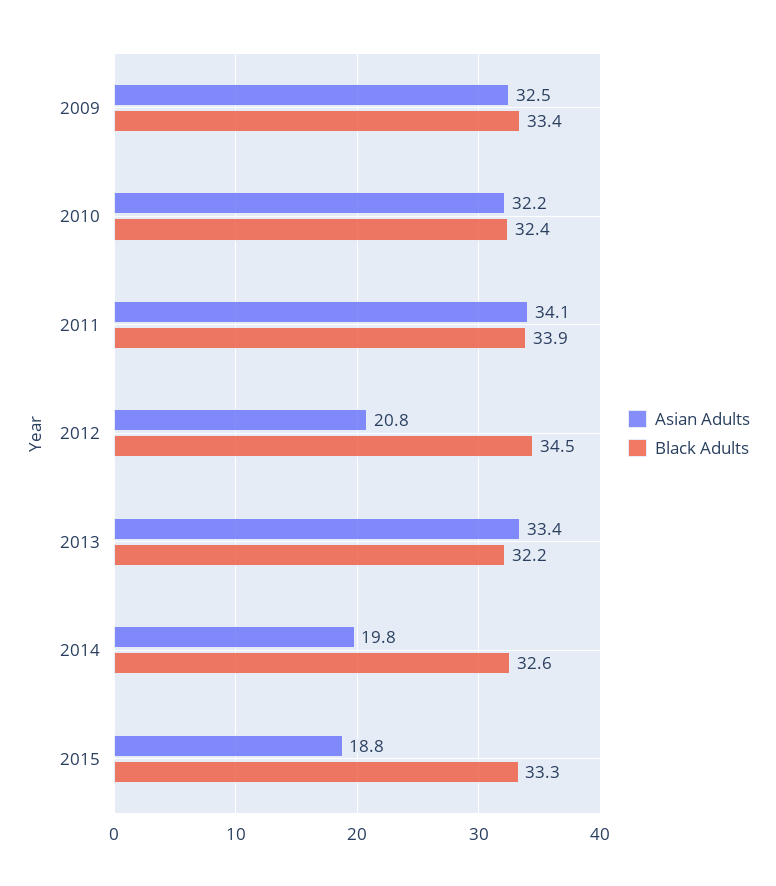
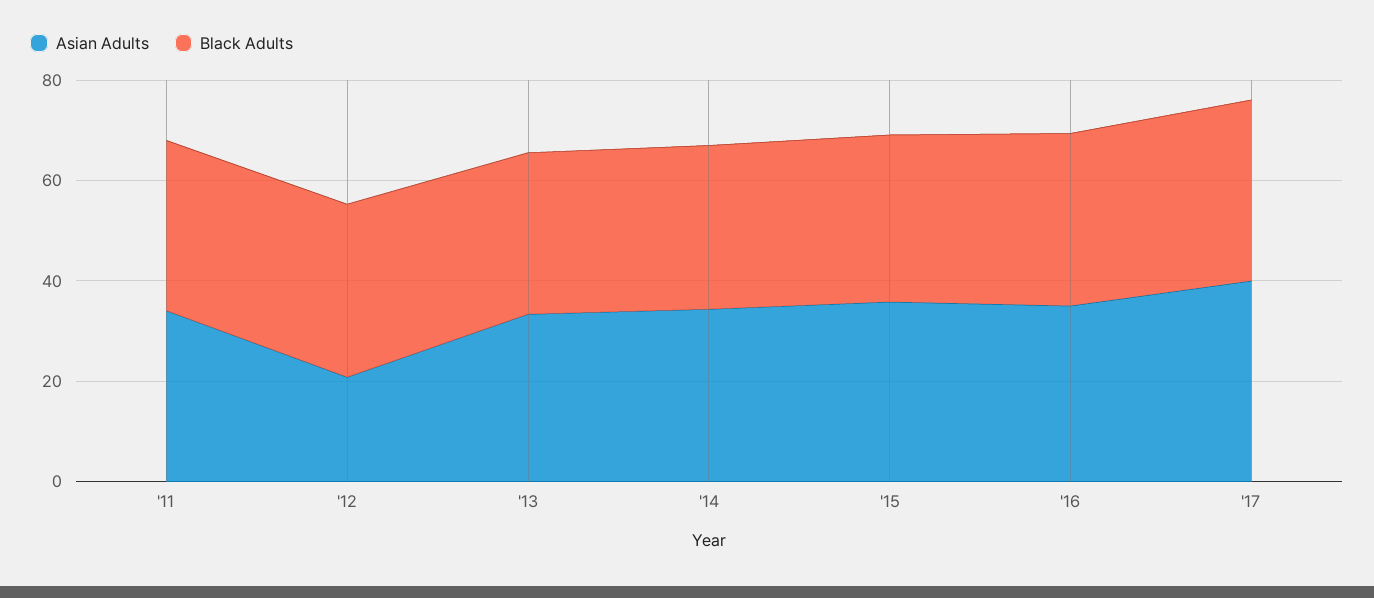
Asian Adults, 2009: 32.5 -> none
Black Adults, 2009: 33.4 -> none
Asian Adults, 2010: 32.2 -> none
Black Adults, 2010: 32.4 -> none
Asian Adults, 2014: 19.8 -> 35
Asian Adults, 2015: 18.8 -> 35
Asian Adults, '16: none -> 35
Black Adults, '16: none -> 35
Asian Adults, '17: none -> 40
Black Adults, '17: none -> 35

